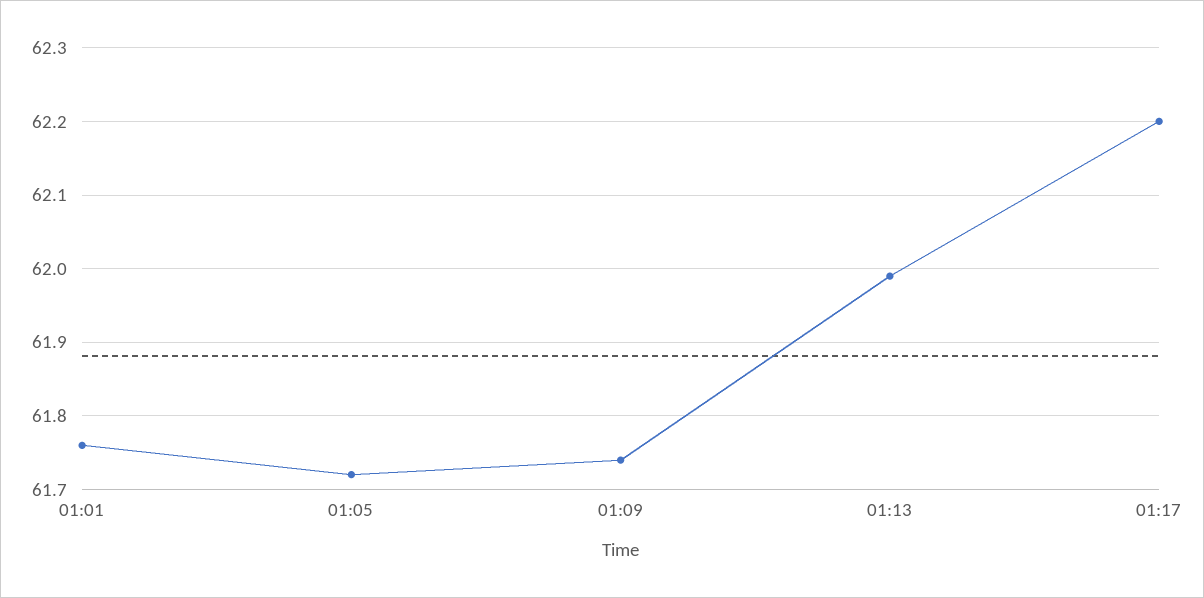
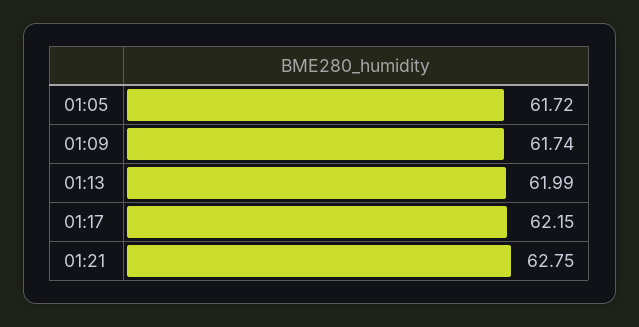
01:01: 61.76 -> none
01:17: 62.2 -> 62.15
01:21: none -> 62.75

